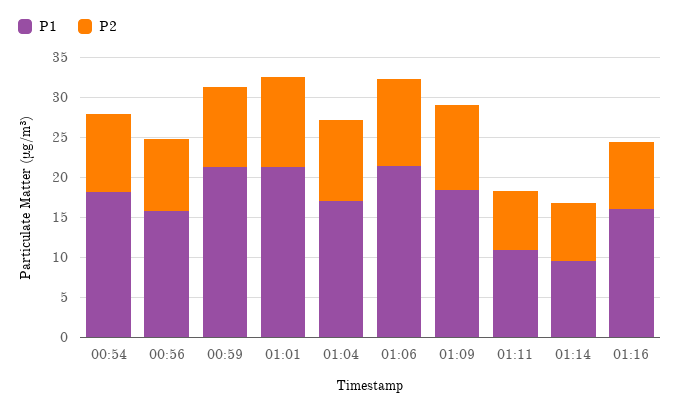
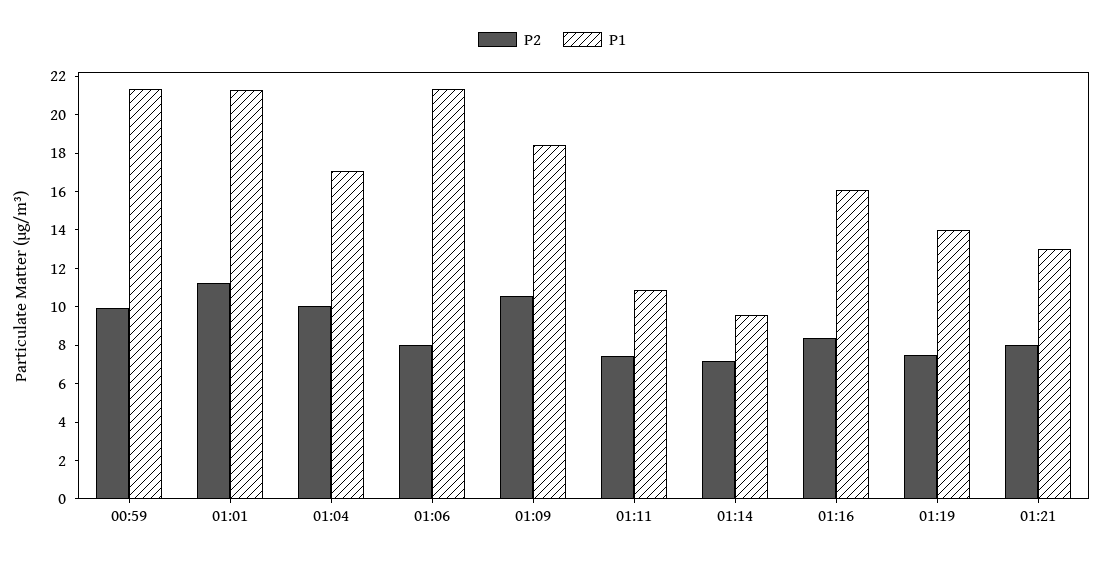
P1, 00:54: 18 -> none
P2, 00:54: 10 -> none
P1, 00:56: 16 -> none
P2, 00:56: 9 -> none
P2, 01:06: 11 -> 8
P2, 01:19: none -> 7.5
P1, 01:19: none -> 14
P2, 01:21: none -> 8
P1, 01:21: none -> 13

